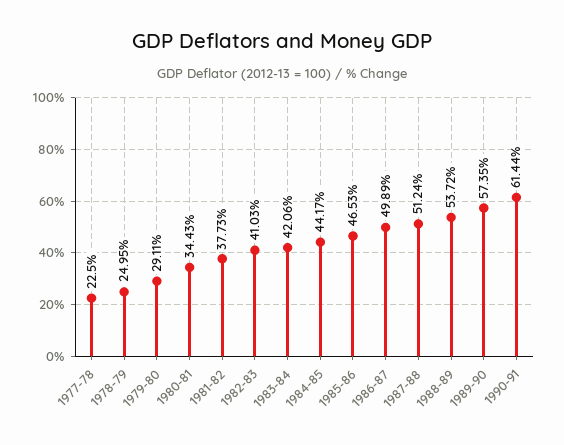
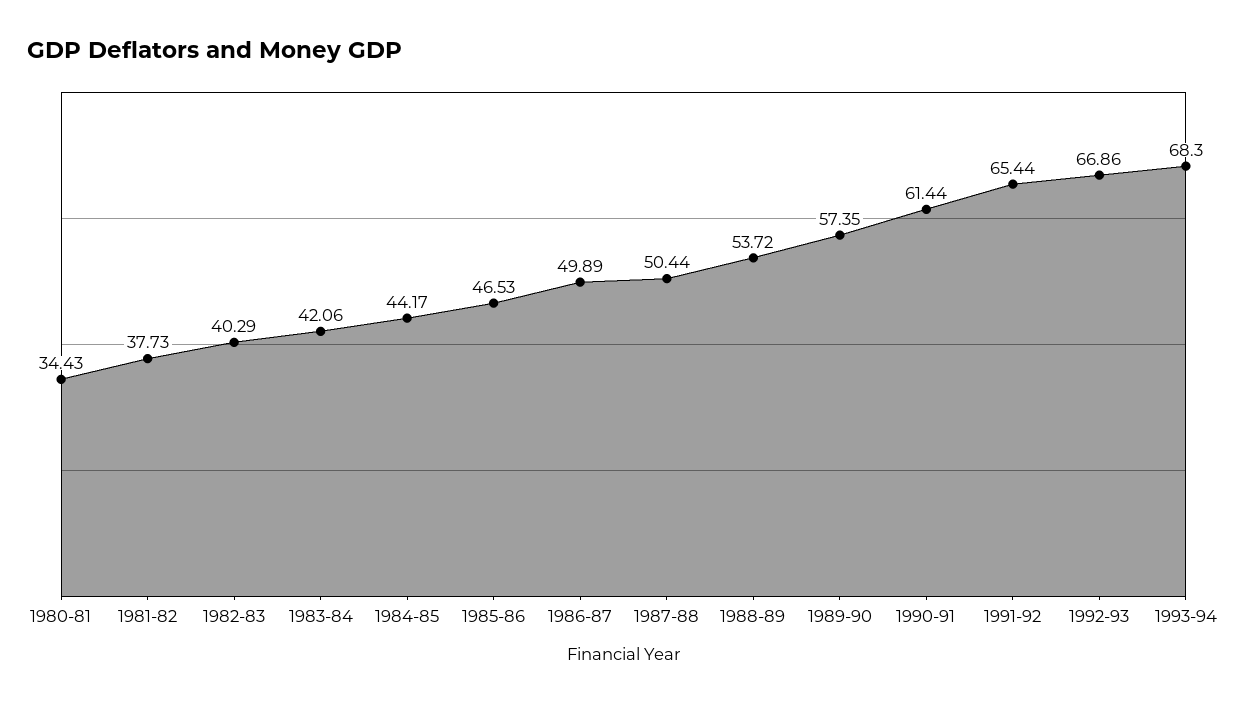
1977-78: 22.5 -> none
1978-79: 24.95 -> none
1979-80: 29.11 -> none
1982-83: 41.03 -> 40.29
1987-88: 51.24 -> 50.44
1991-92: none -> 65.44
1992-93: none -> 66.86
1993-94: none -> 68.3

